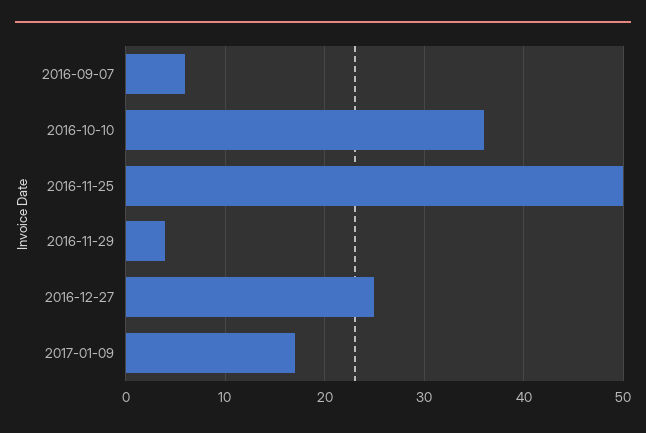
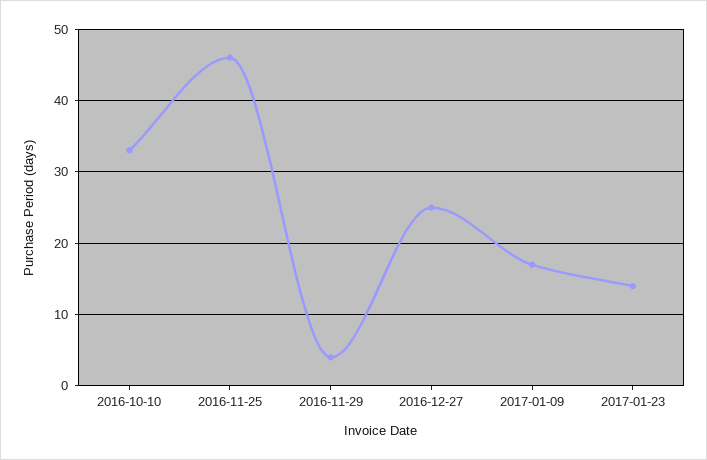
2016-09-07: 6 -> none
2016-10-10: 36 -> 33
2016-11-25: 50 -> 46
2017-01-23: none -> 14

